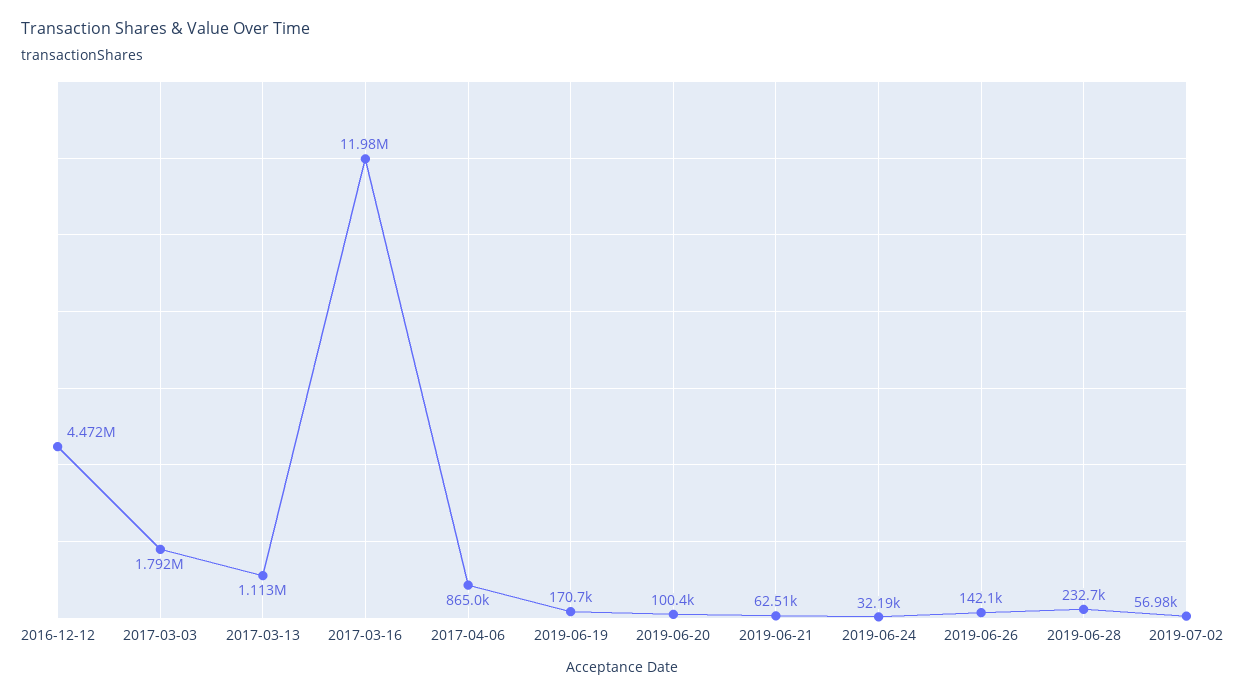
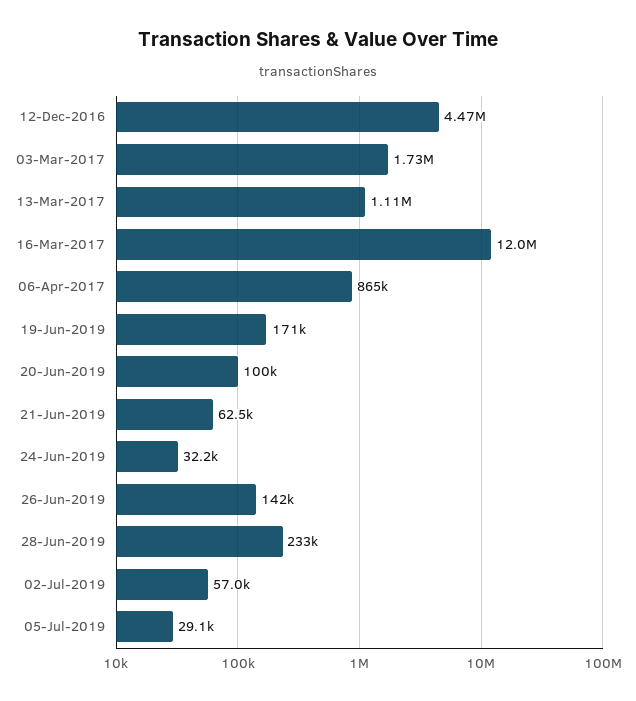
2017-03-03: 1792000 -> 1730000
05-Jul-2019: none -> 29100

